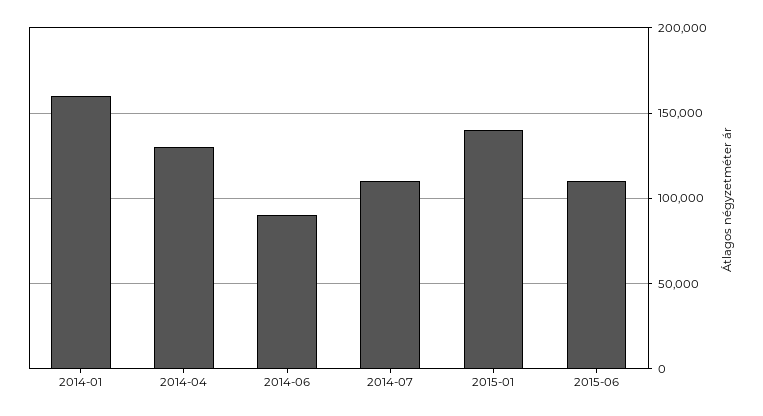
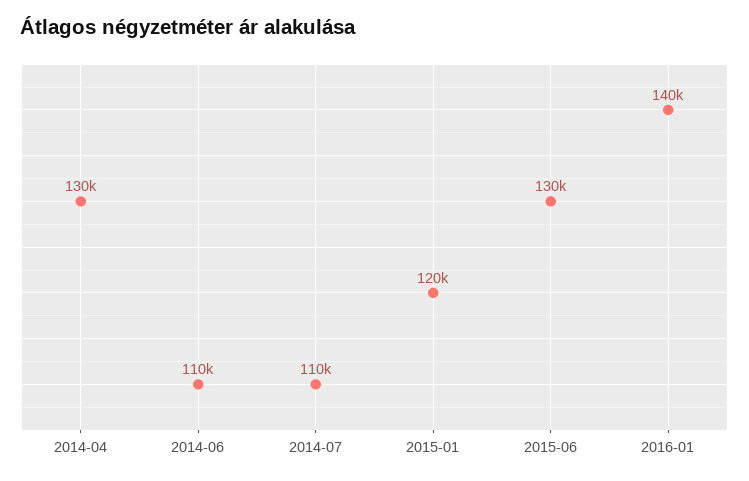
2014-01: 160000 -> none
2014-06: 90000 -> 110000
2015-01: 140000 -> 120000
2015-06: 110000 -> 130000
2016-01: none -> 140000

